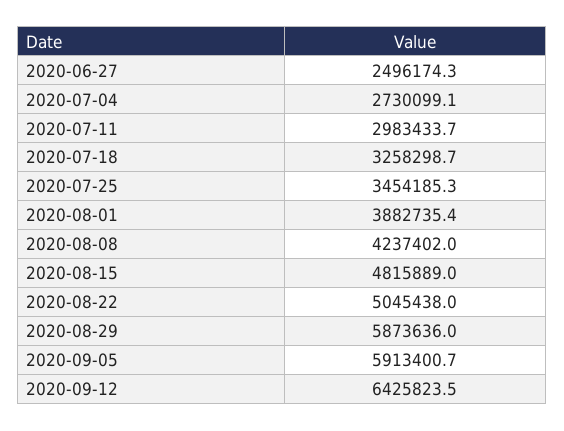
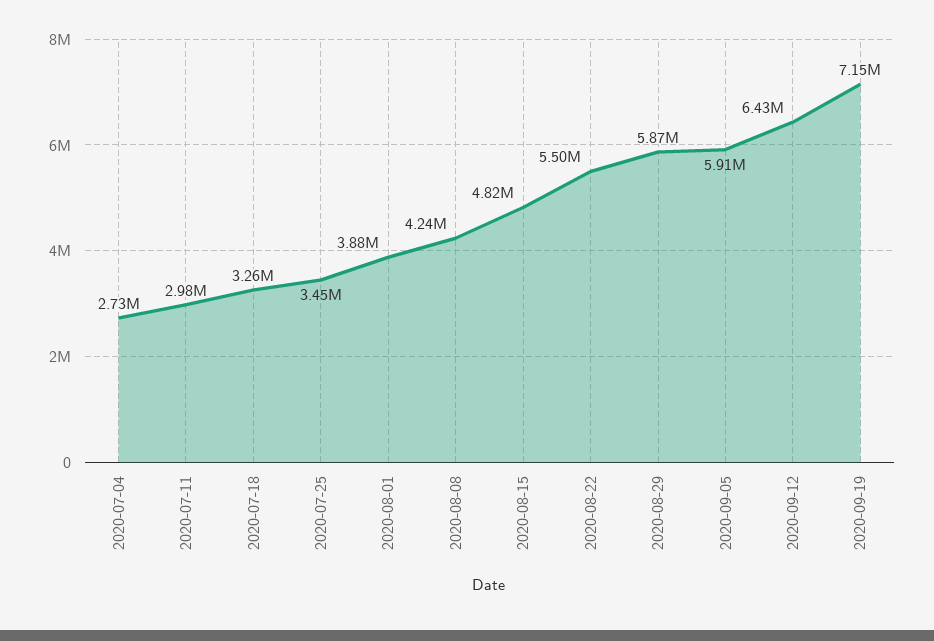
2020-06-27: 2496174.3 -> none
2020-08-22: 5045438 -> 5500000
2020-09-19: none -> 7150000

